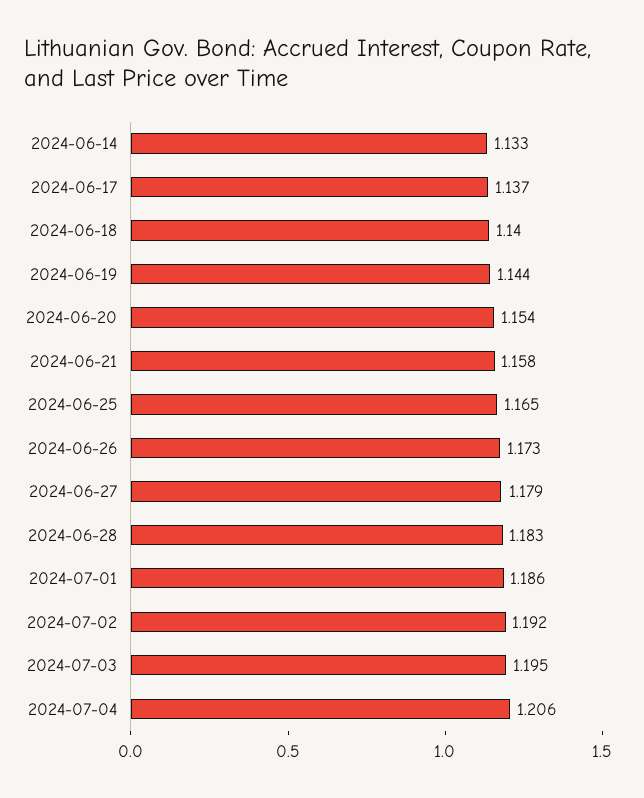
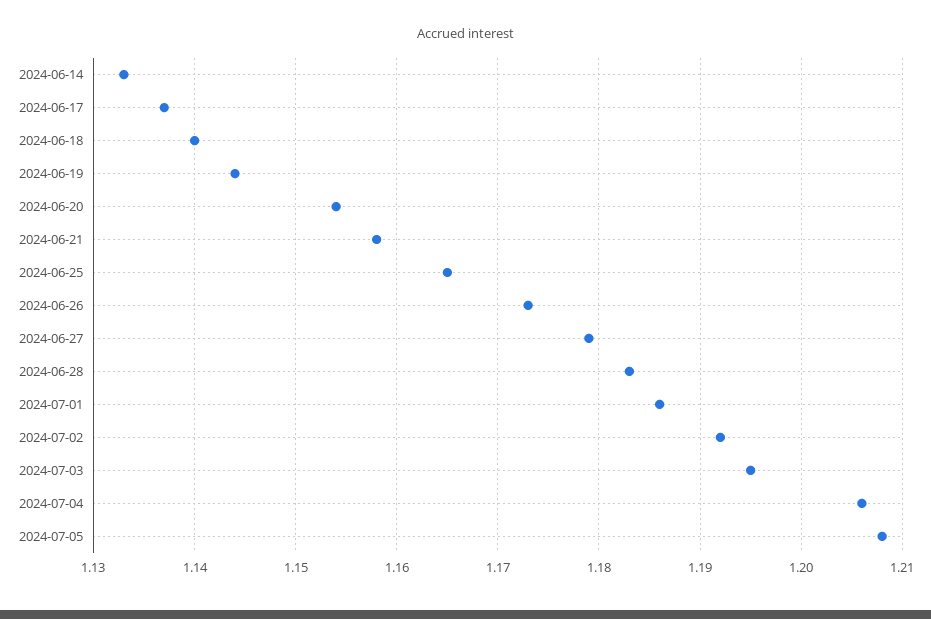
2024-07-05: none -> 1.208

